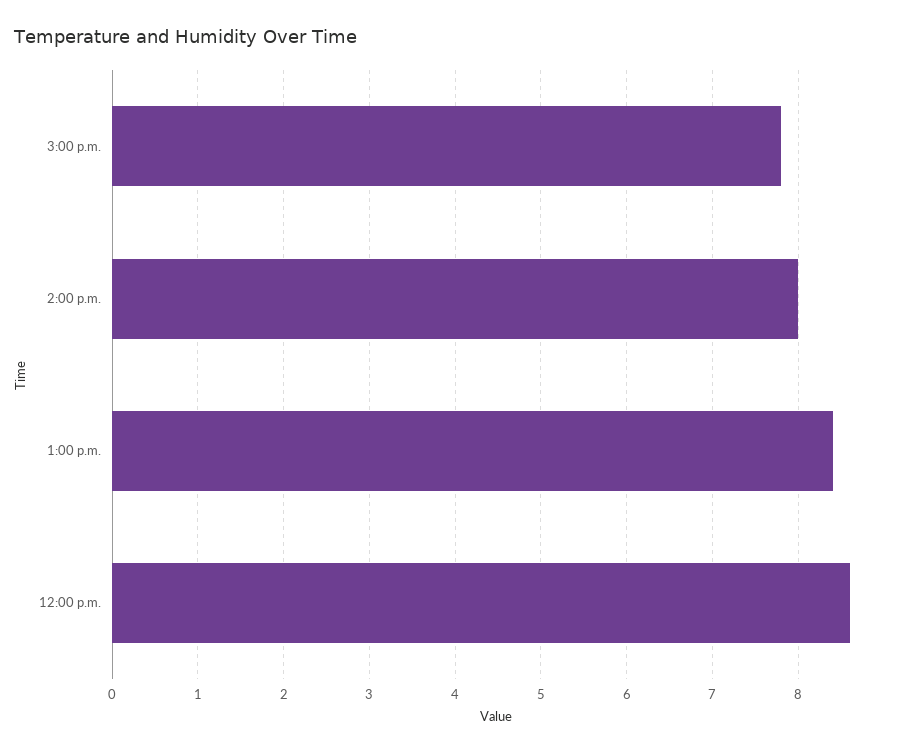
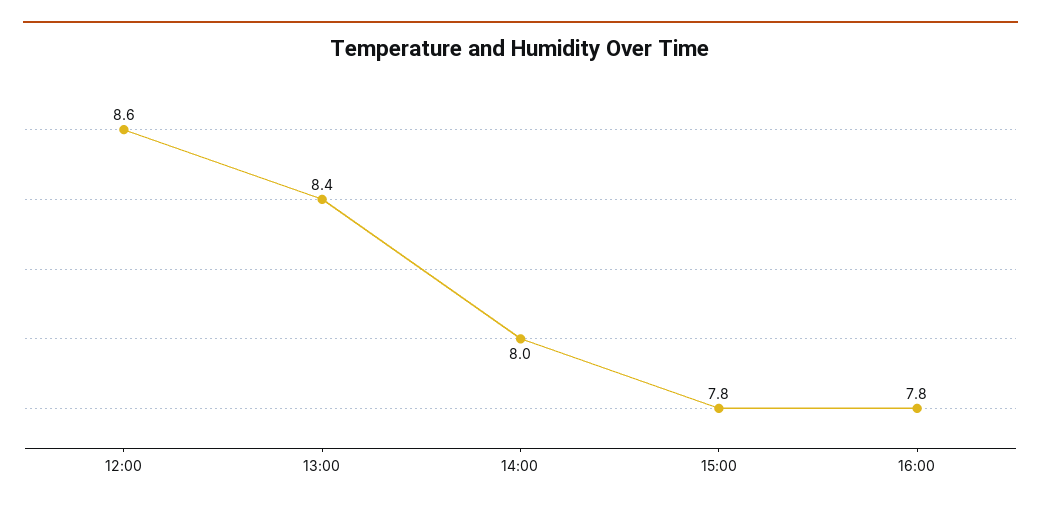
16:00: none -> 7.8

